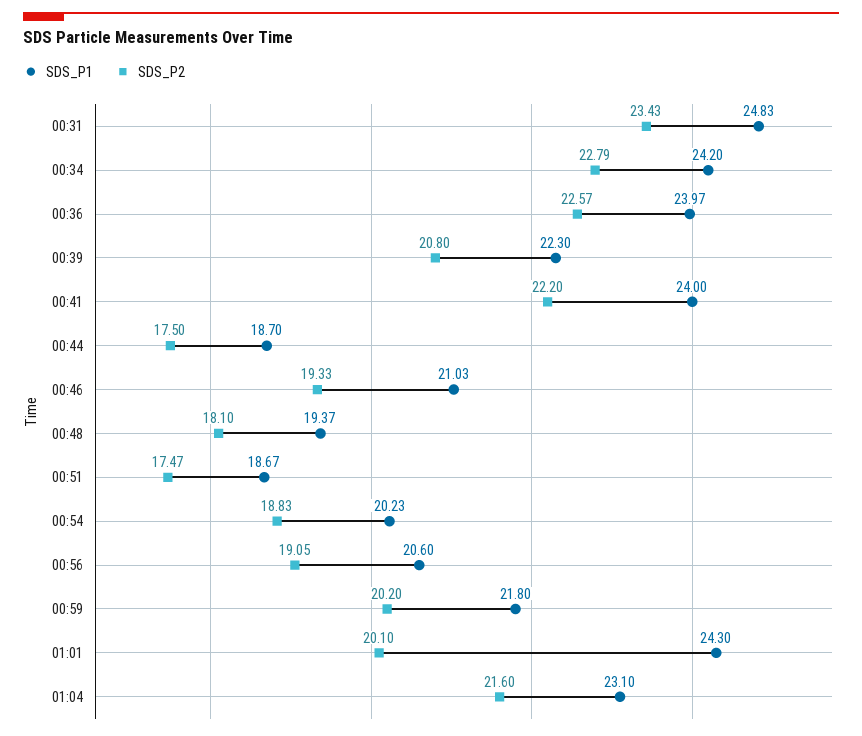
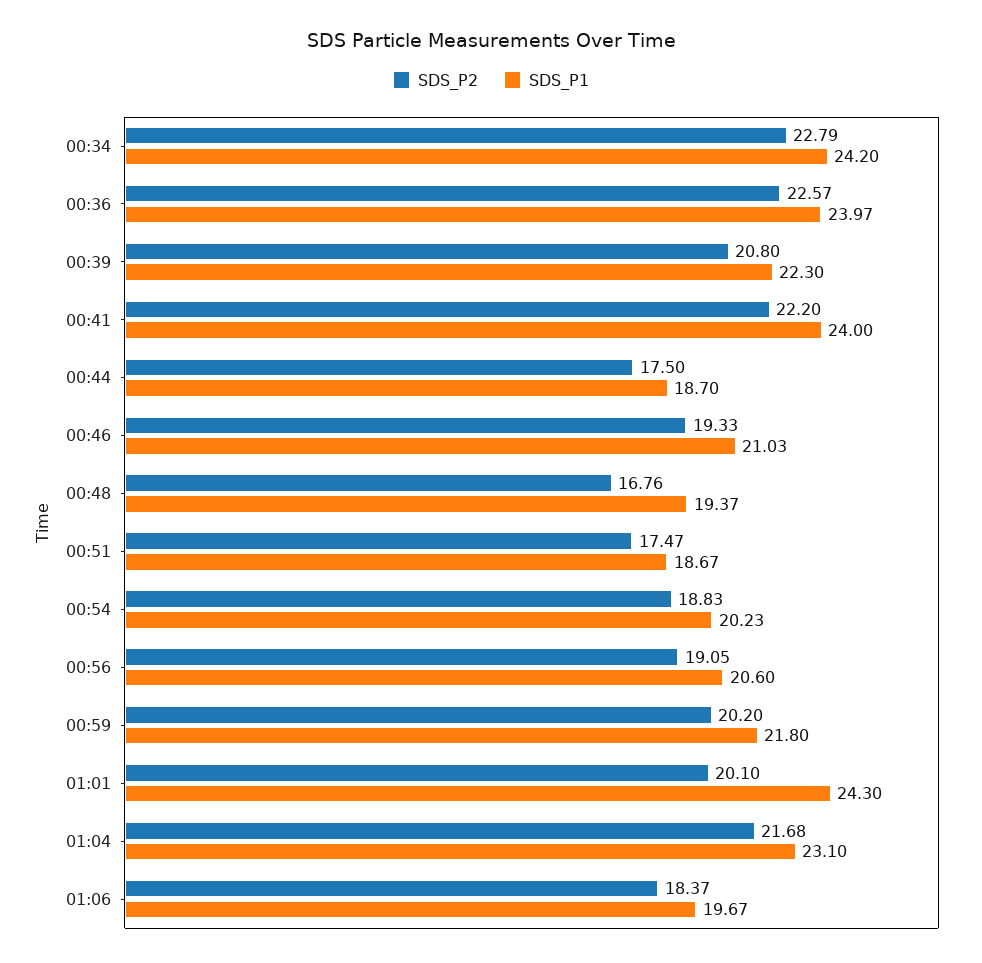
SDS_P1, 00:31: 24.83 -> none
SDS_P2, 00:31: 23.43 -> none
SDS_P2, 00:48: 18.1 -> 16.76
SDS_P2, 01:04: 21.6 -> 21.68
SDS_P2, 01:06: none -> 18.37
SDS_P1, 01:06: none -> 19.67

